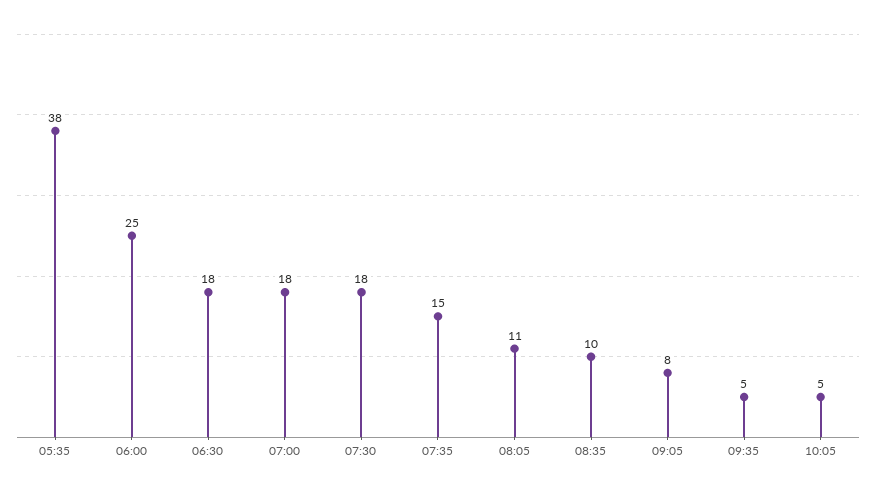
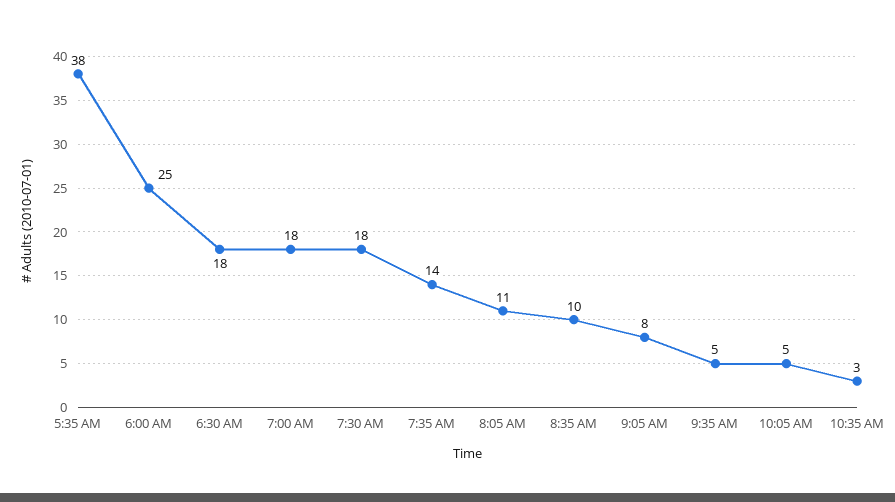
07:35: 15 -> 14
10:35 AM: none -> 3

